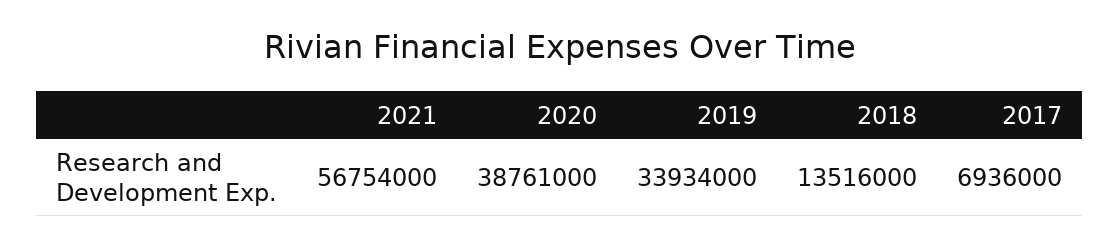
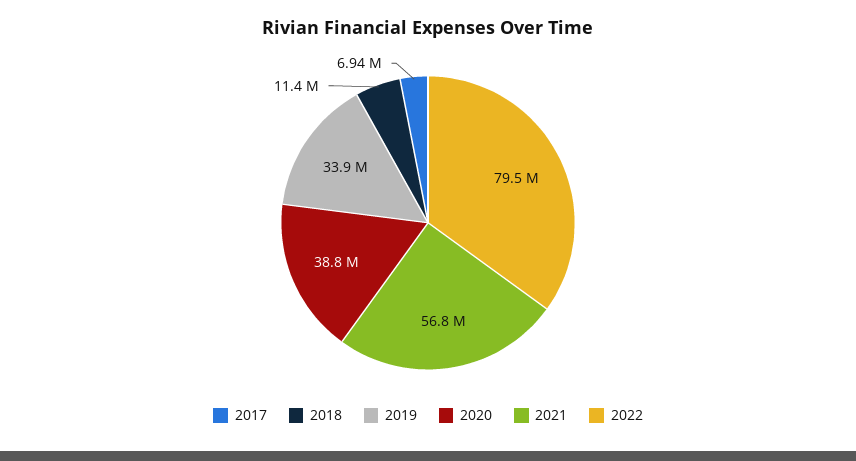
2018: 13516000 -> 11400000
2022: none -> 79500000

